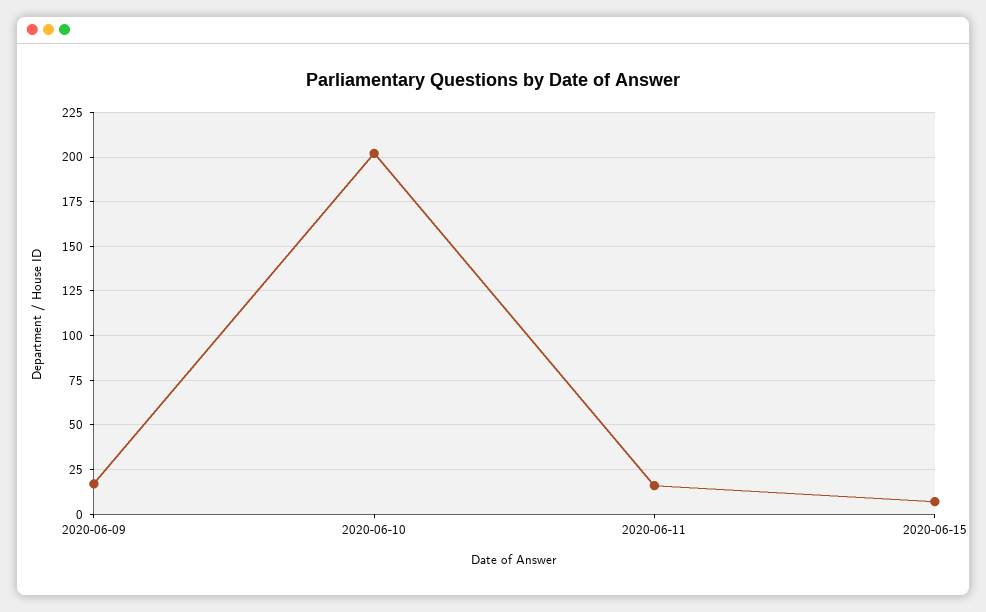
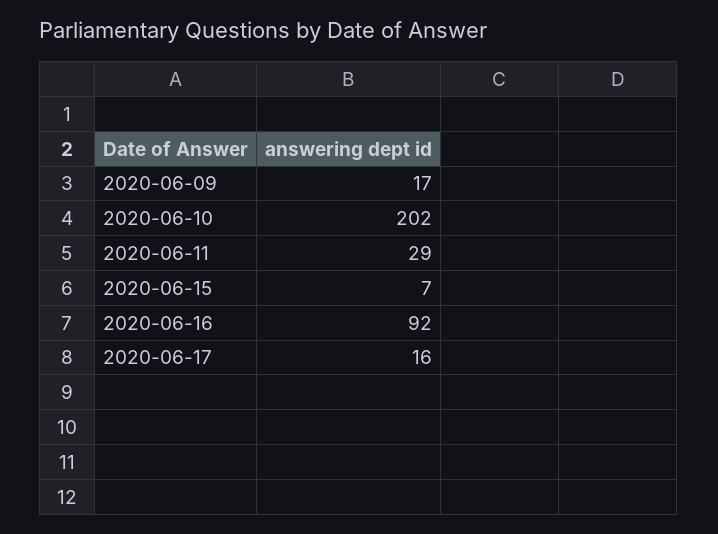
2020-06-11: 15 -> 29
2020-06-16: none -> 92
2020-06-17: none -> 16

